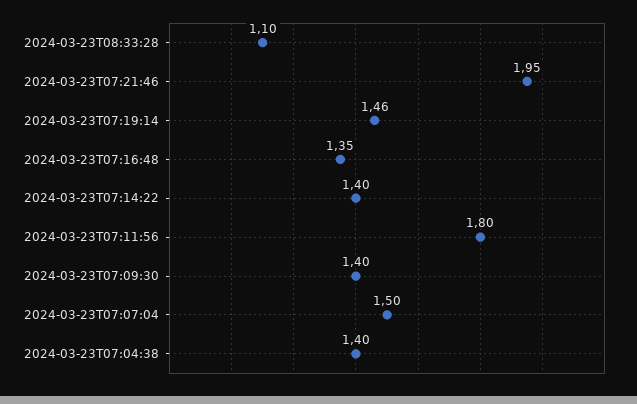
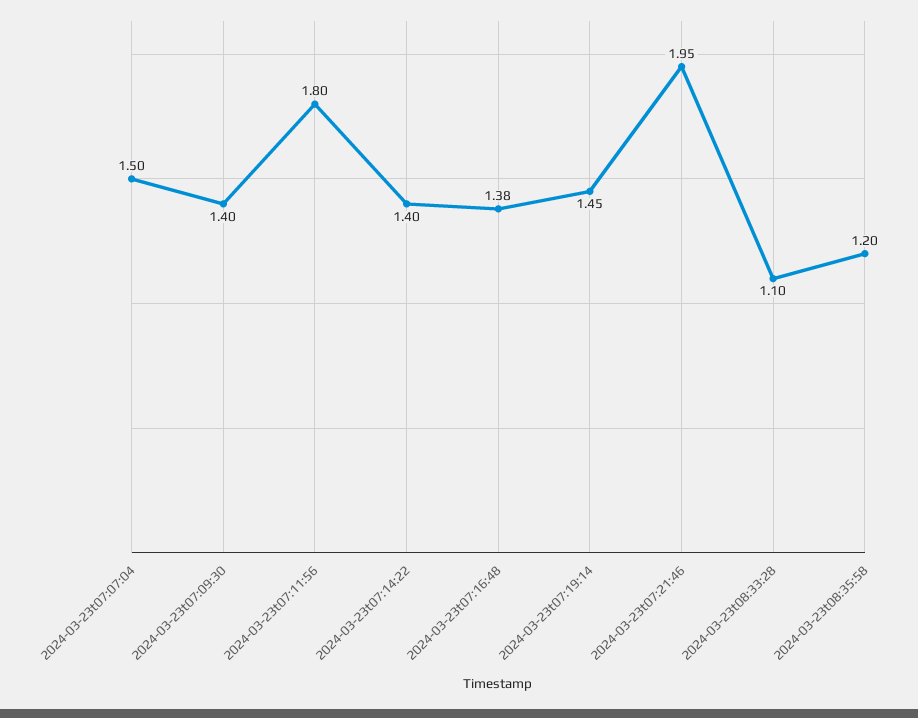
2024-03-23T07:19:14: 1.46 -> 1.45
2024-03-23T07:16:48: 1.35 -> 1.38
2024-03-23T07:04:38: 1.4 -> none
2024-03-23t08:35:58: none -> 1.2

